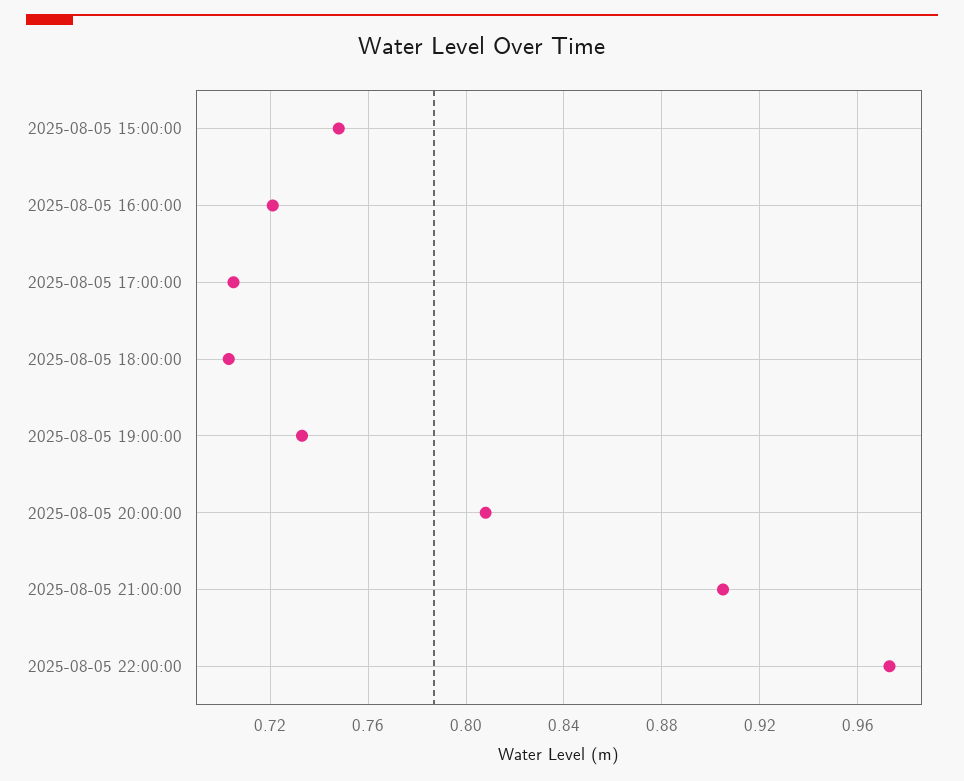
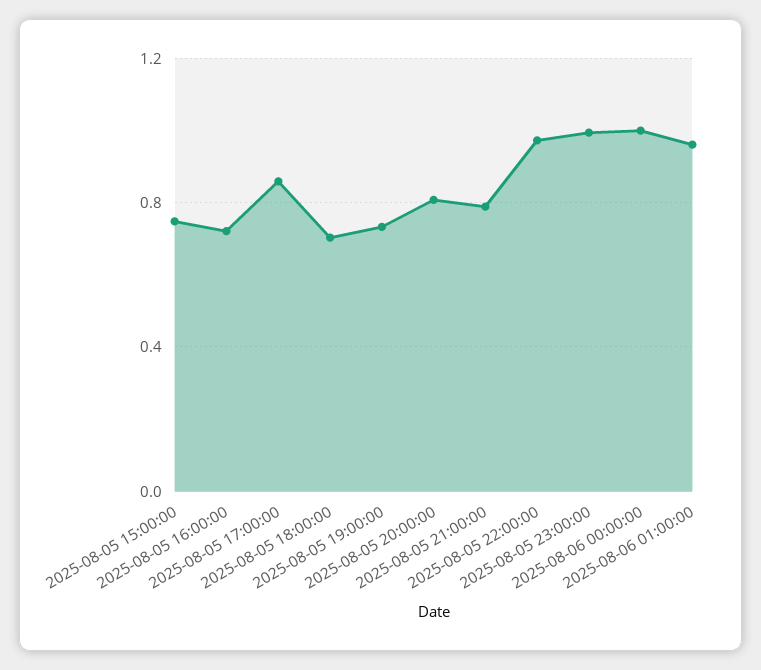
2025-08-05 17:00:00: 0.705 -> 0.85
2025-08-05 21:00:00: 0.905 -> 0.8
2025-08-05 23:00:00: none -> 1
2025-08-06 00:00:00: none -> 1
2025-08-06 01:00:00: none -> 0.95

